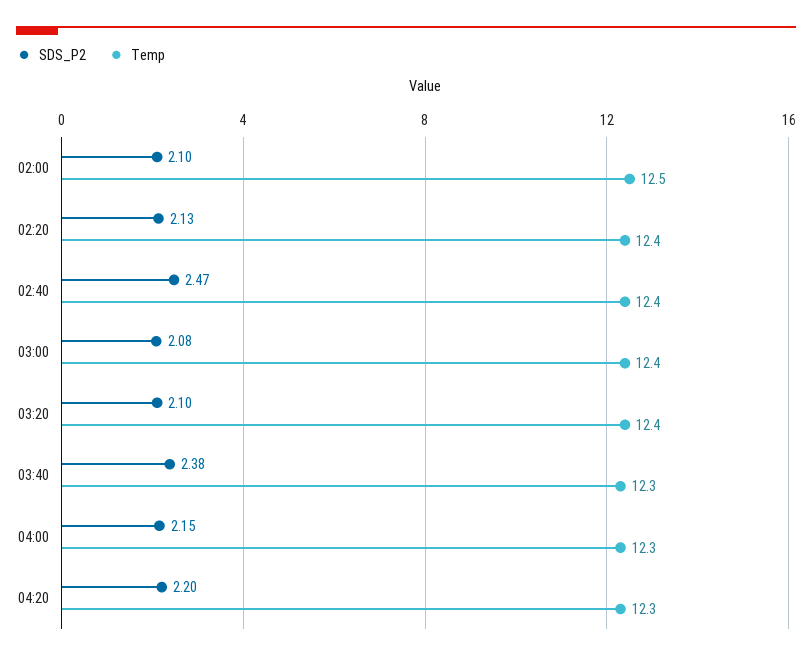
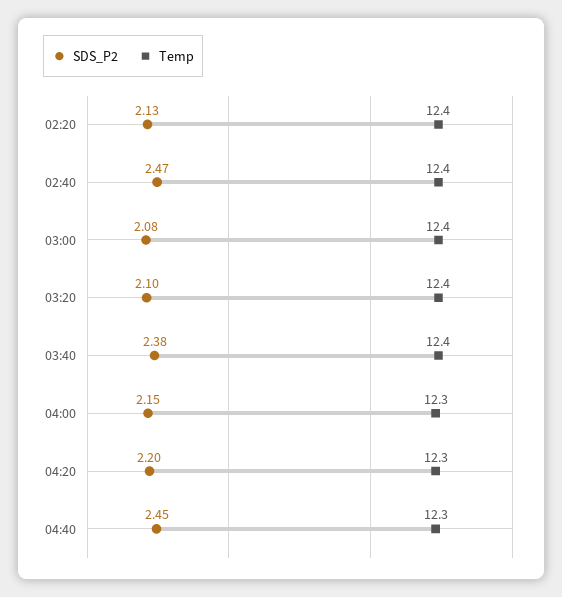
SDS_P2, 02:00: 2.1 -> none
Temp, 02:00: 12.5 -> none
Temp, 03:40: 12.3 -> 12.4
SDS_P2, 04:40: none -> 2.45
Temp, 04:40: none -> 12.3

